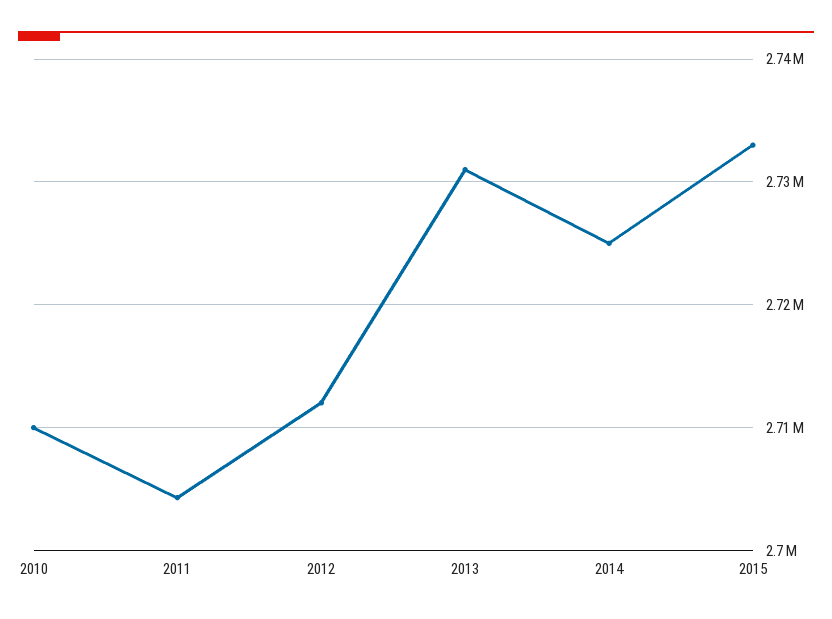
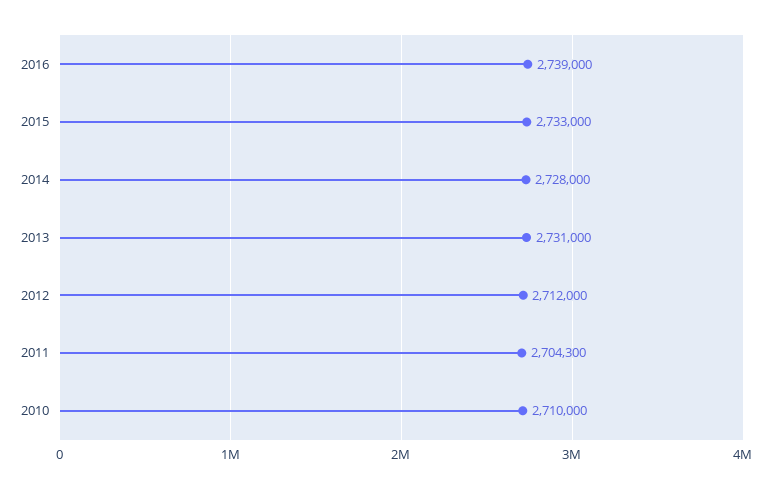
2014: 2725000 -> 2728000
2016: none -> 2739000

